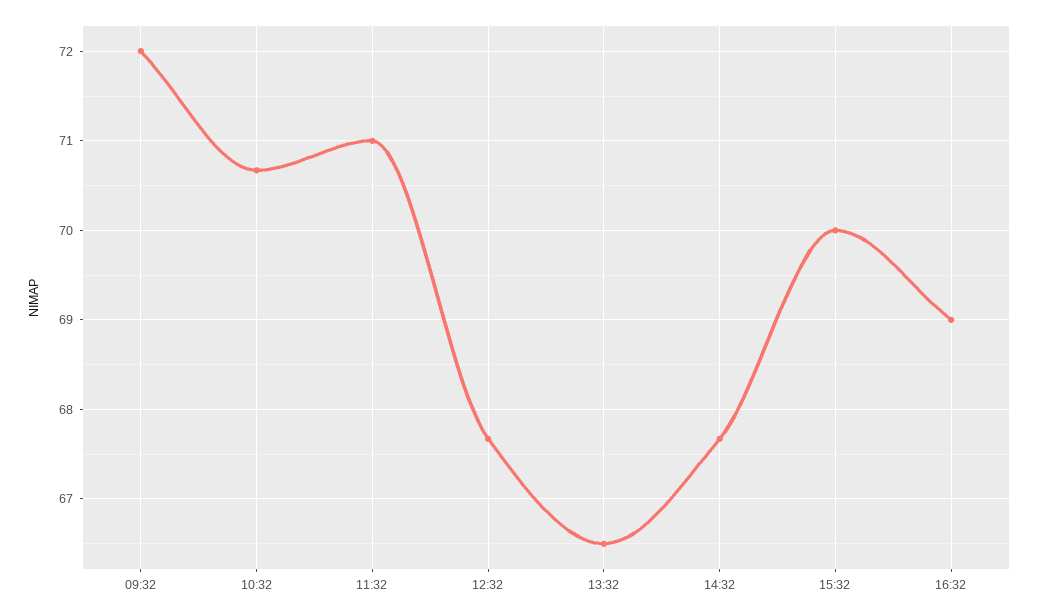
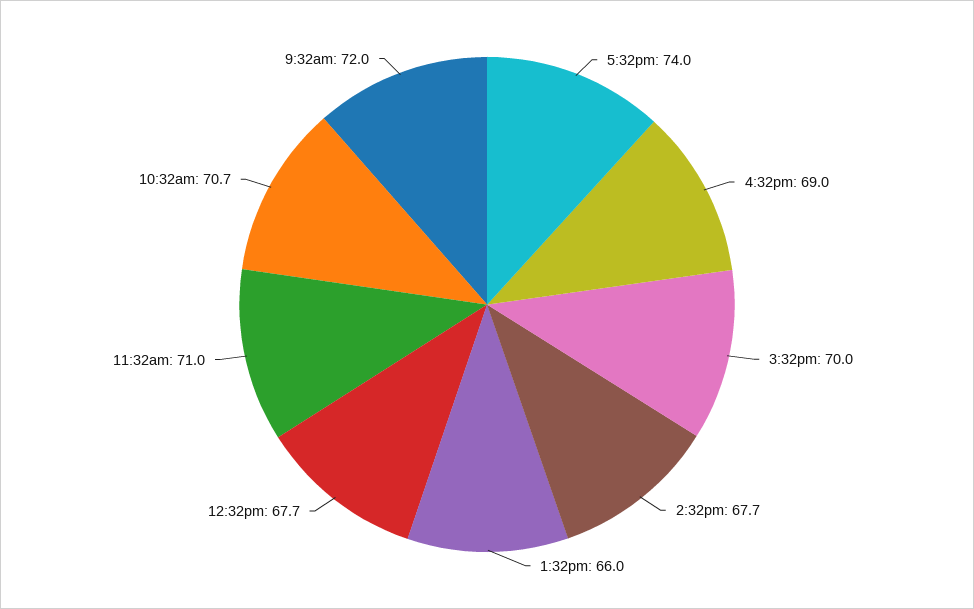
13:32: 66.5 -> 66
5:32pm: none -> 74

